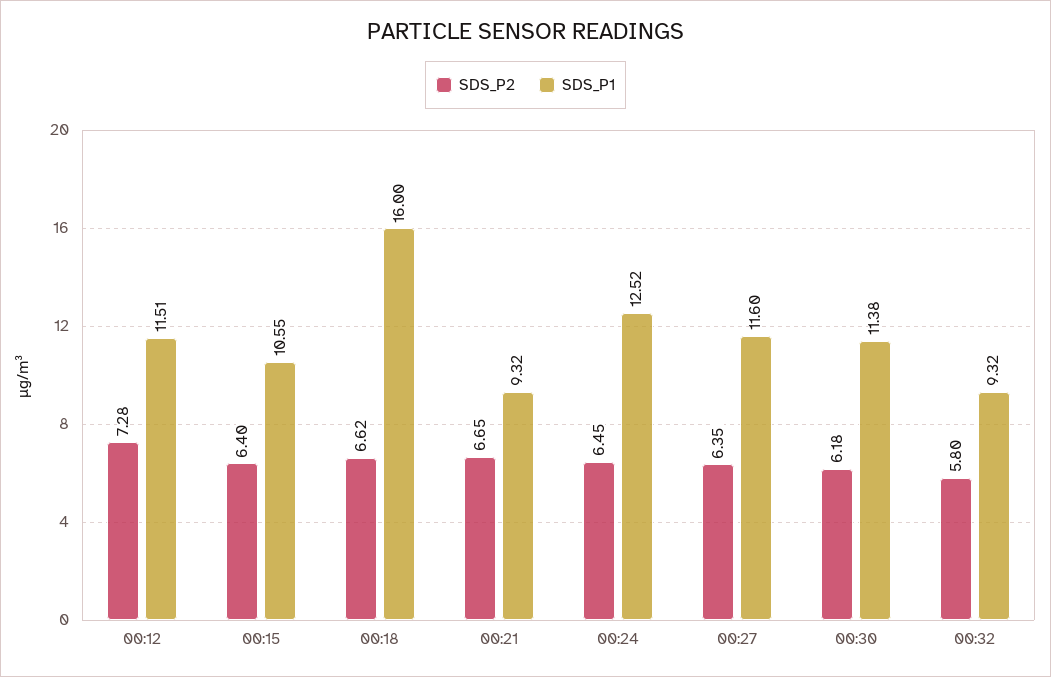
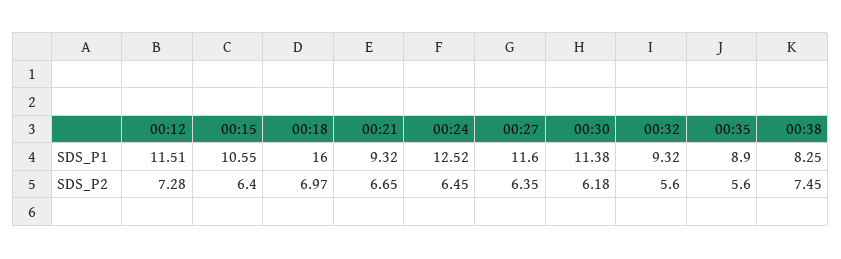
SDS_P2, 00:18: 6.62 -> 6.97
SDS_P2, 00:32: 5.8 -> 5.6
SDS_P1, 00:35: none -> 8.9
SDS_P1, 00:38: none -> 8.25
SDS_P2, 00:35: none -> 5.6
SDS_P2, 00:38: none -> 7.45

